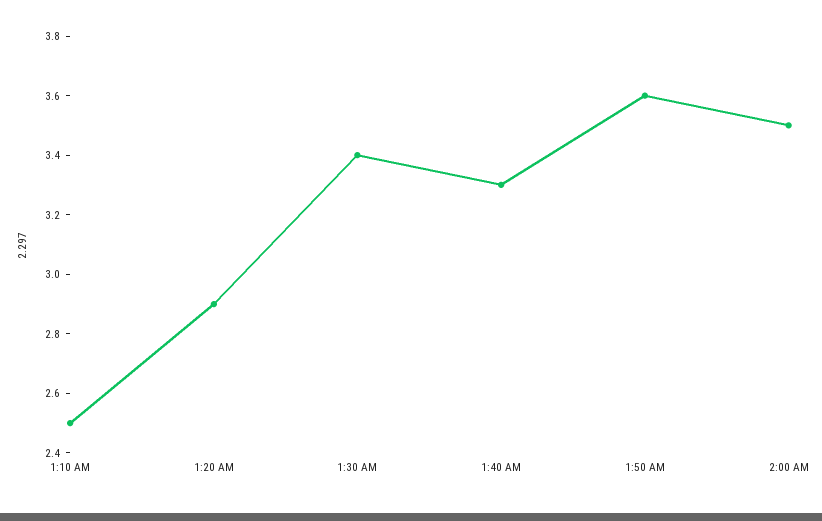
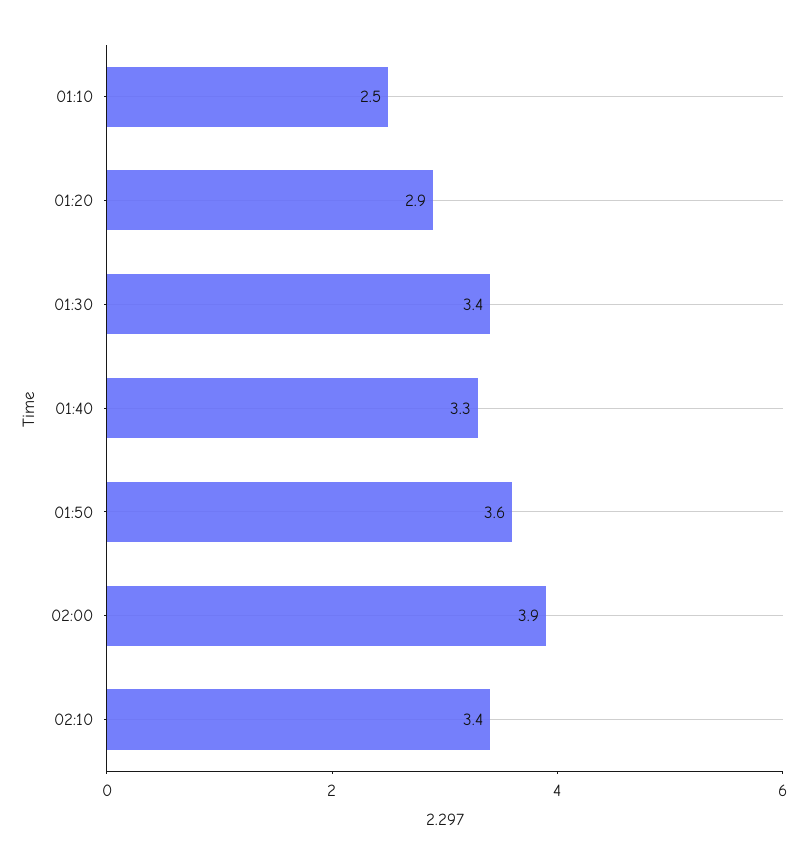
2:00 AM: 3.5 -> 3.9
02:10: none -> 3.4

